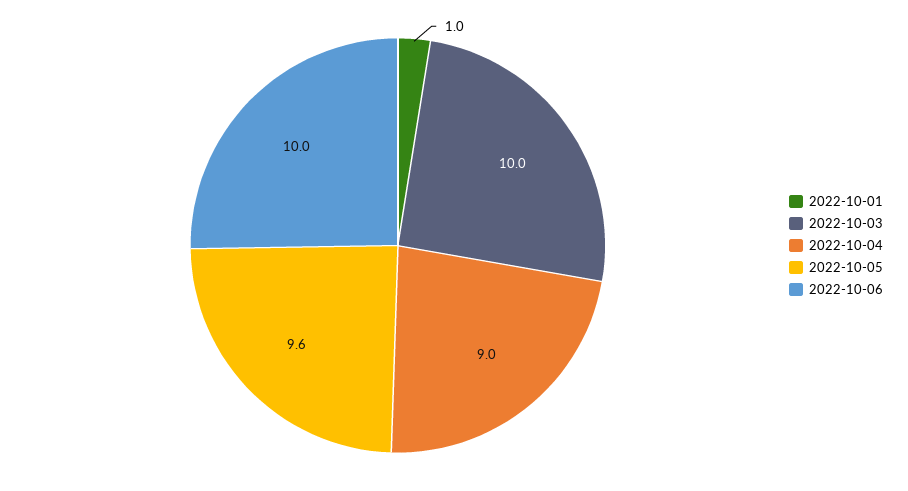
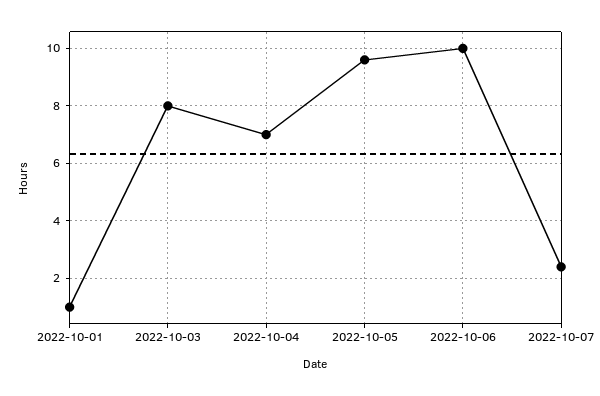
2022-10-03: 10 -> 8
2022-10-04: 9 -> 7
2022-10-07: none -> 2.5

